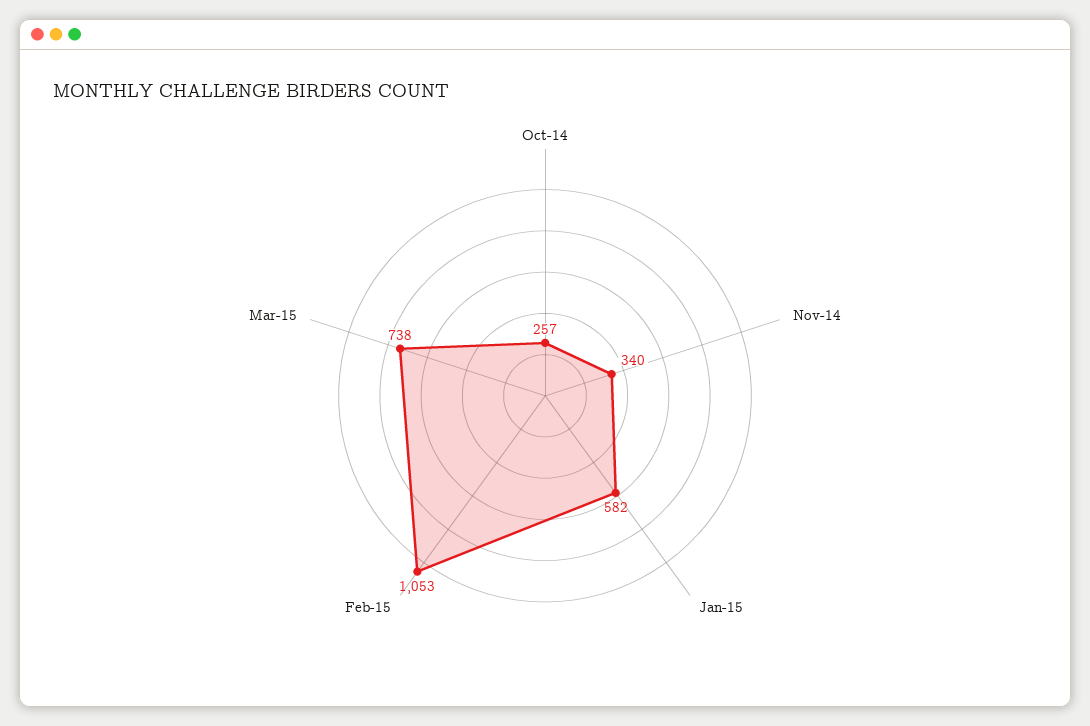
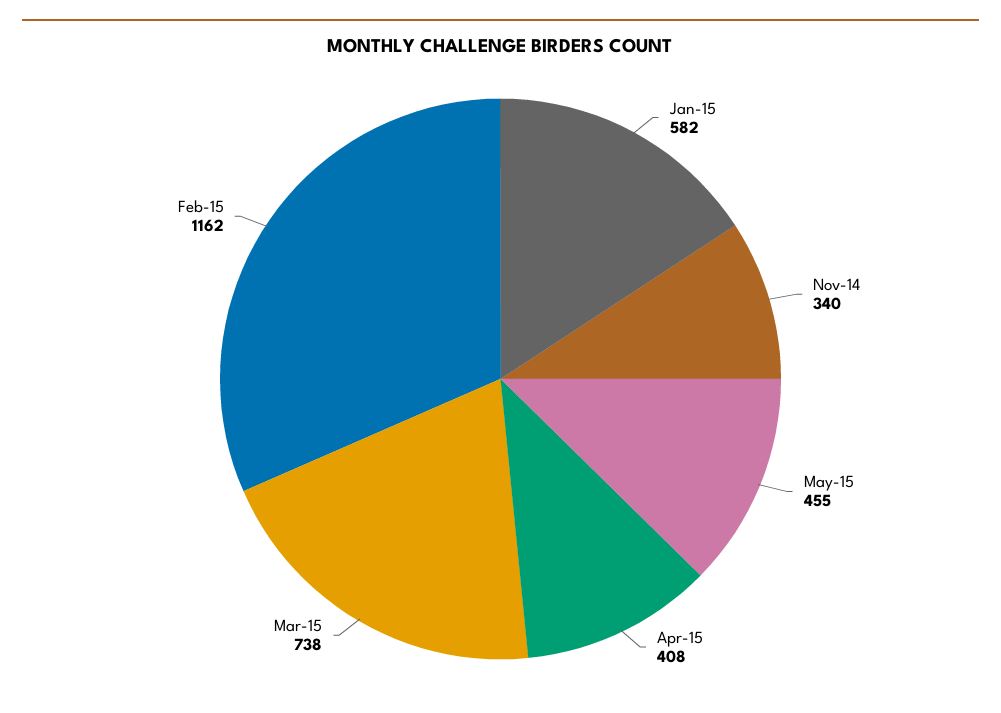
Oct-14: 257 -> none
Feb-15: 1053 -> 1162
May-15: none -> 455
Apr-15: none -> 408

